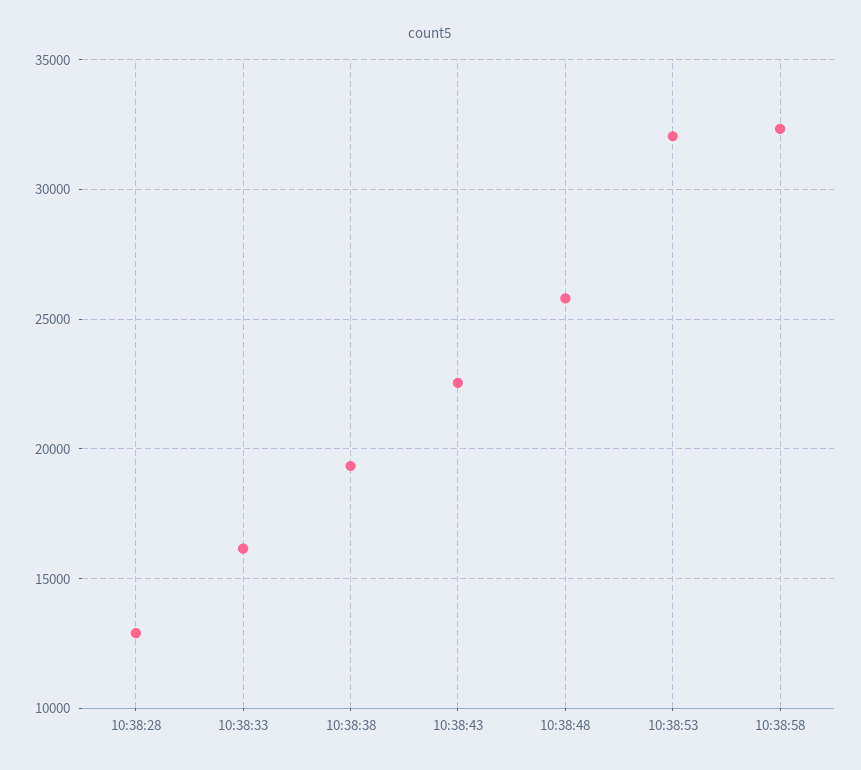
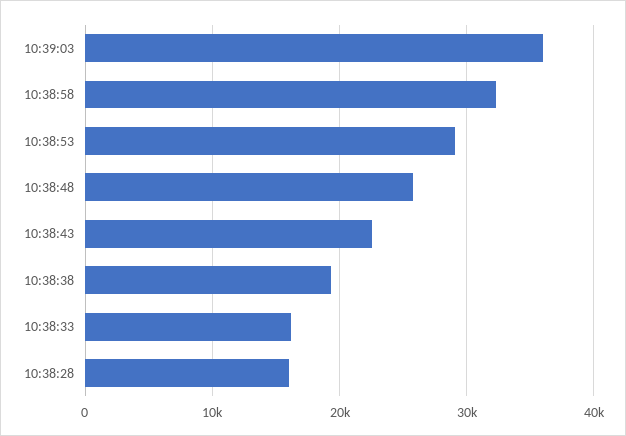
10:38:28: 13000 -> 16000
10:38:53: 32000 -> 29000
10:39:03: none -> 36000

